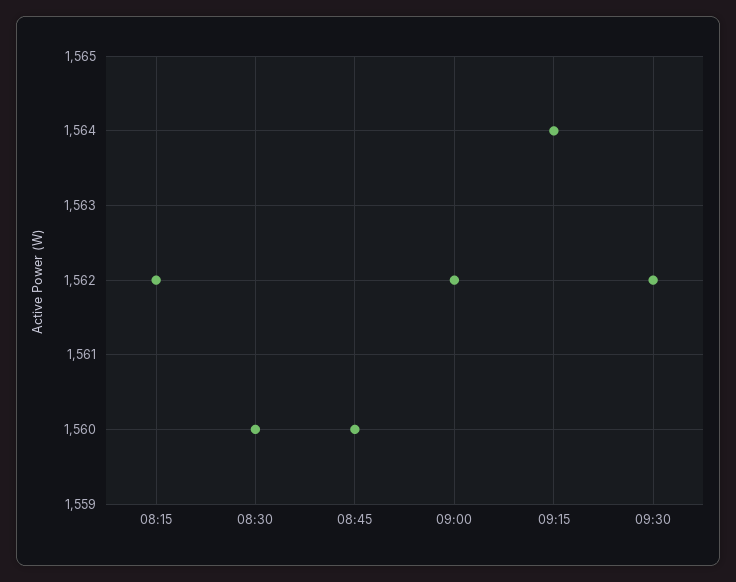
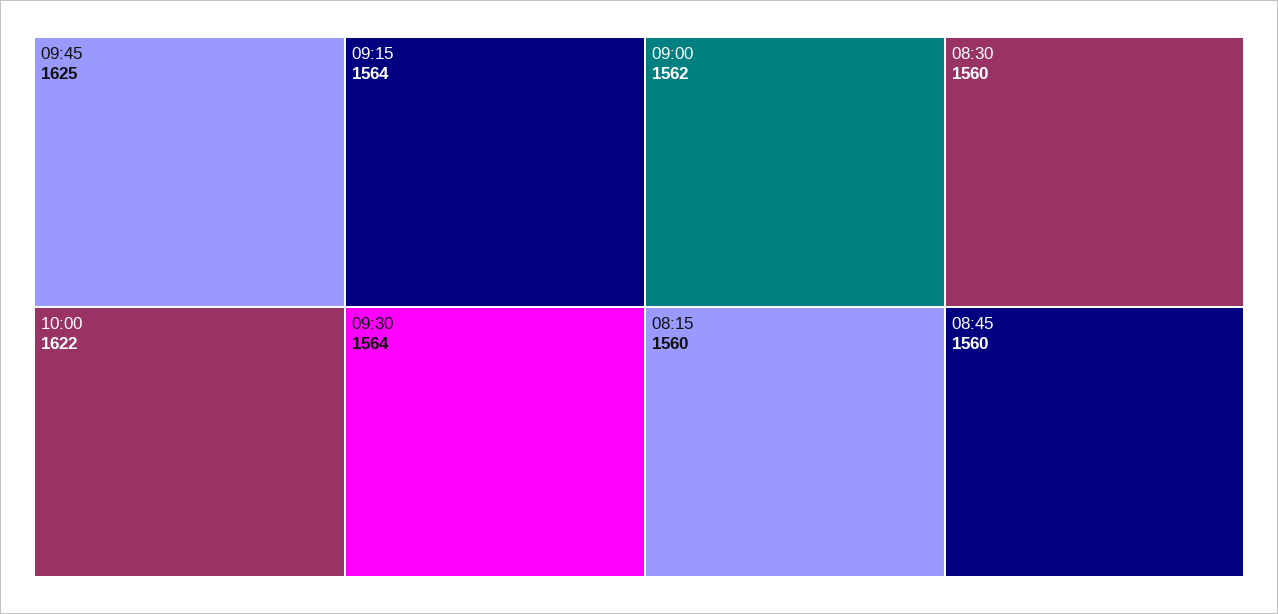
08:15: 1562 -> 1560
09:30: 1562 -> 1564
09:45: none -> 1625
10:00: none -> 1622

